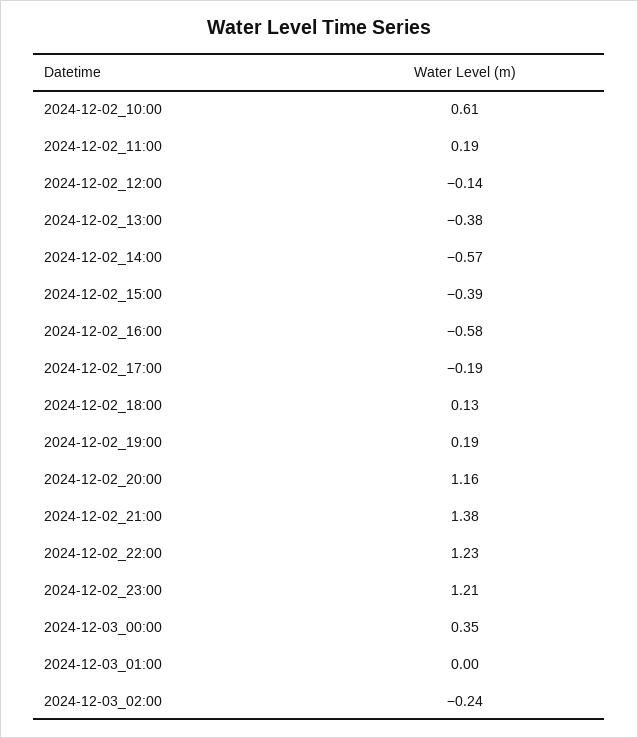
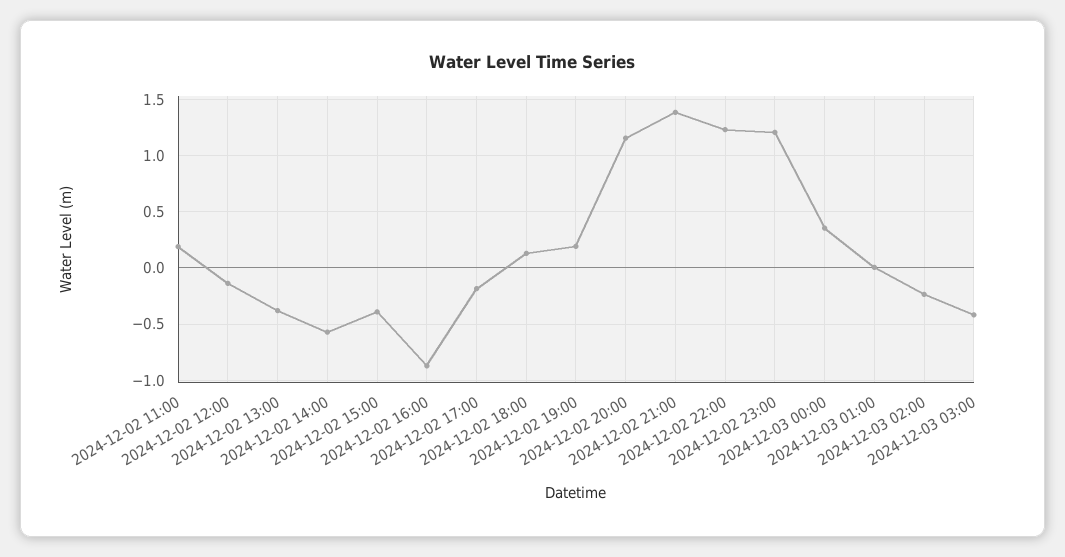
2024-12-02_10:00: 0.61 -> none
2024-12-02_16:00: -0.58 -> -0.9
2024-12-03 03:00: none -> -0.4

